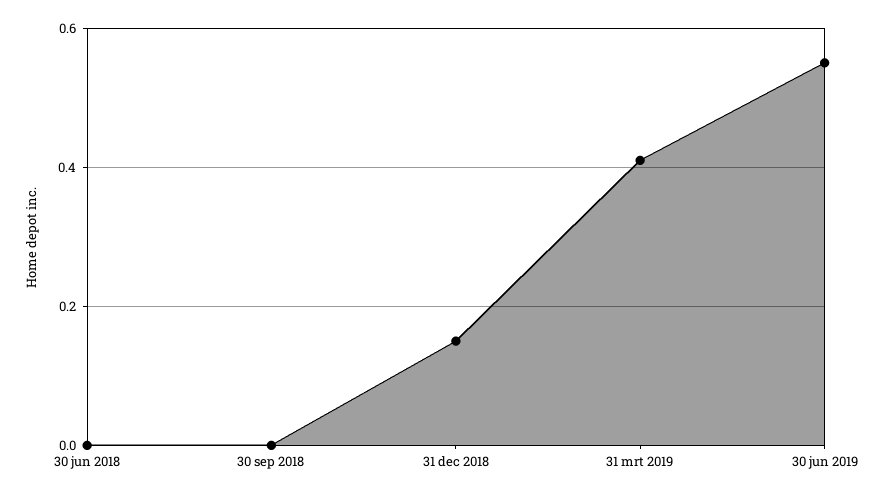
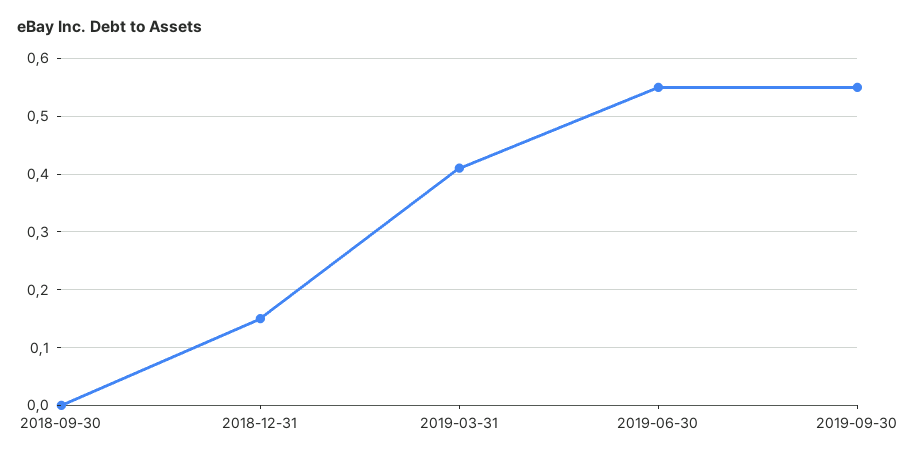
30 jun 2018: 0 -> none
2019-09-30: none -> 0.55

